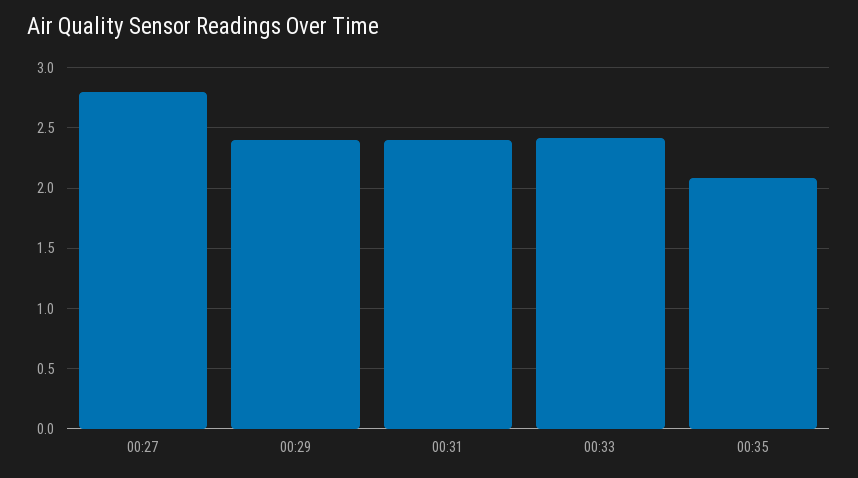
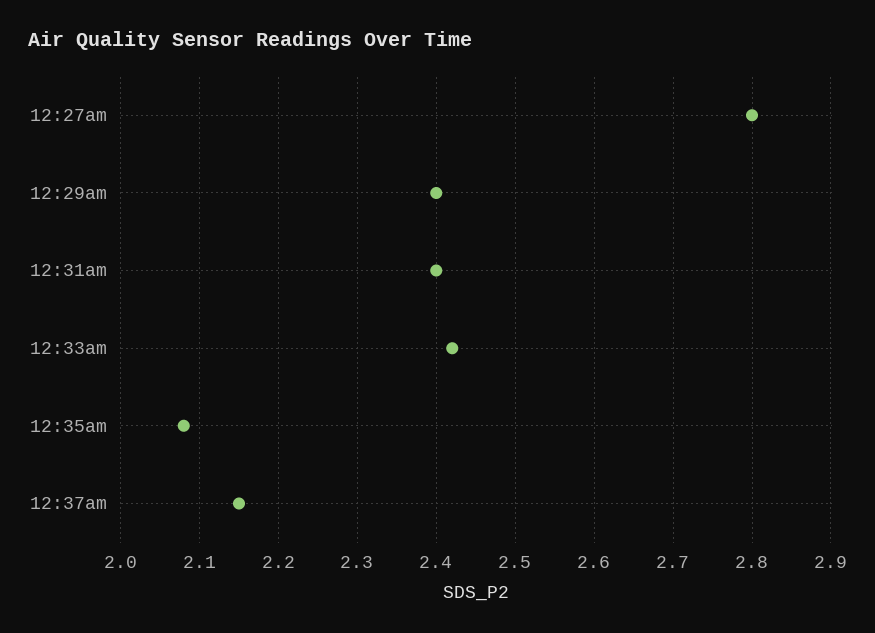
12:37am: none -> 2.15

